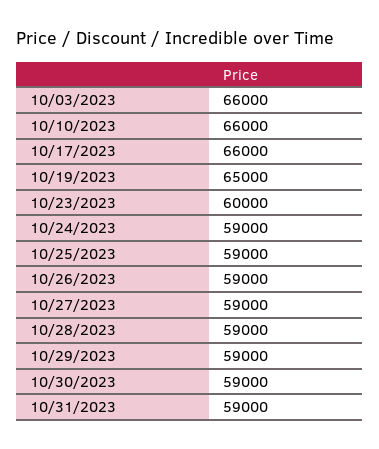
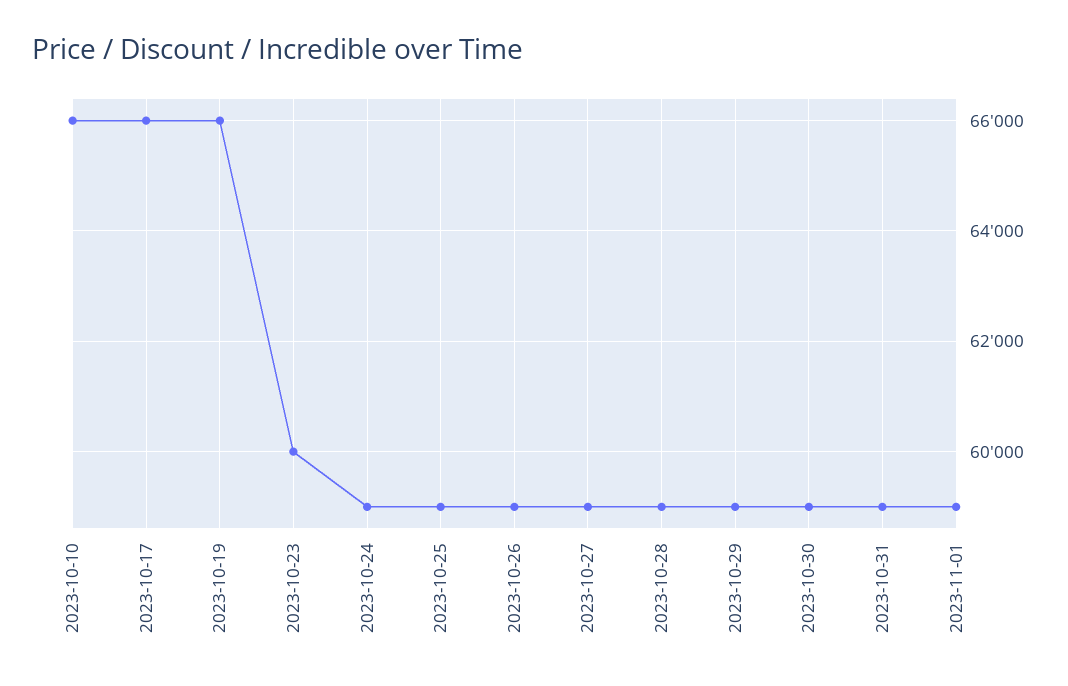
10/03/2023: 66000 -> none
10/19/2023: 65000 -> 66000
2023-11-01: none -> 59000

